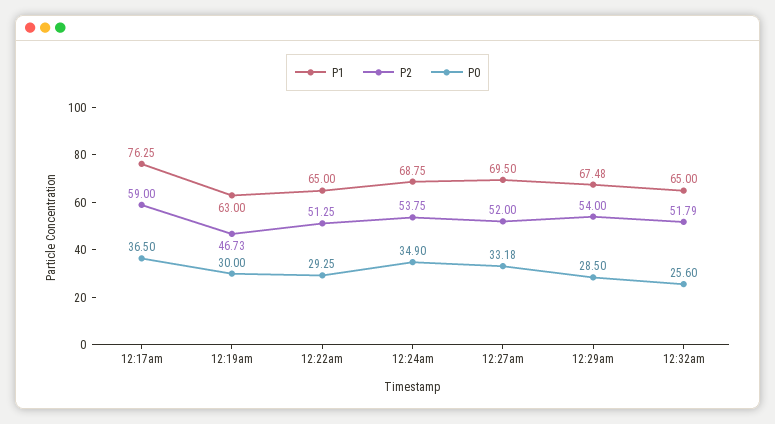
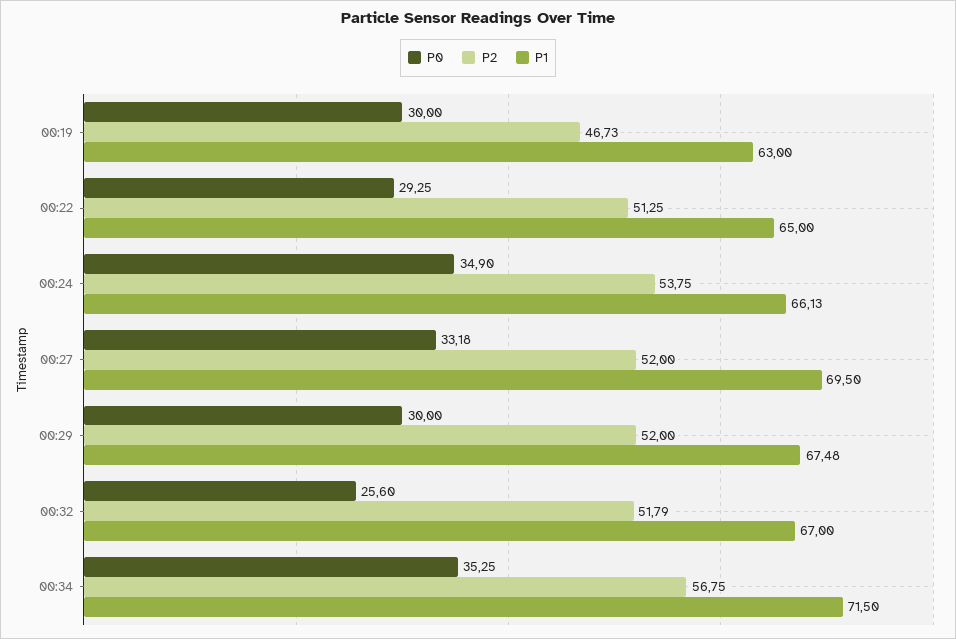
P1, 12:17am: 76.25 -> none
P2, 12:17am: 59 -> none
P0, 12:17am: 36.5 -> none
P1, 12:24am: 68.75 -> 66.13
P2, 12:29am: 54 -> 52
P0, 12:29am: 28.5 -> 30
P1, 12:32am: 65 -> 67
P0, 00:34: none -> 35.25
P2, 00:34: none -> 56.75
P1, 00:34: none -> 71.5

